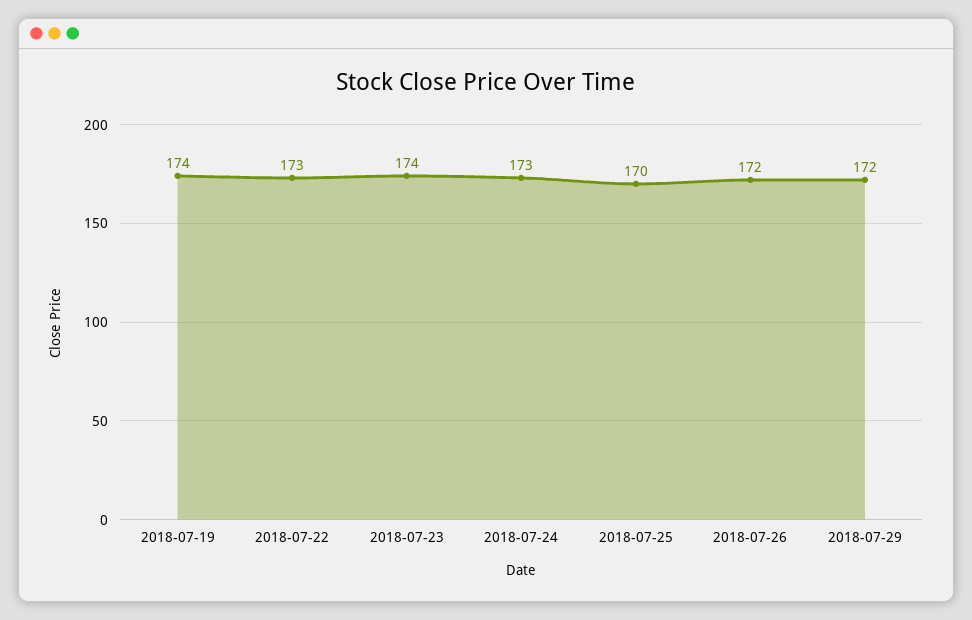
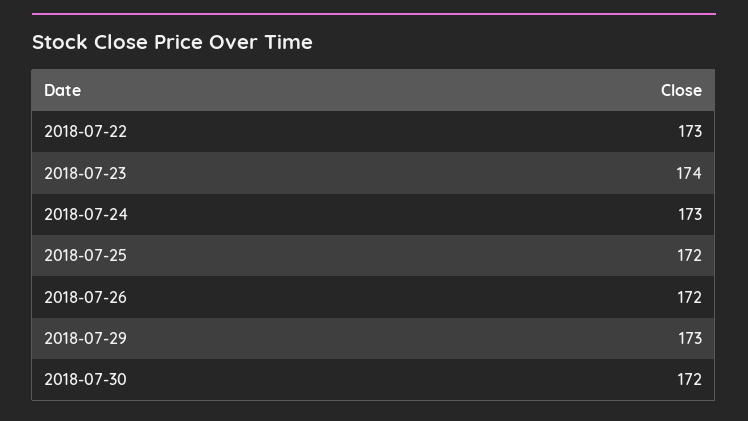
2018-07-19: 174 -> none
2018-07-25: 170 -> 172
2018-07-29: 172 -> 173
2018-07-30: none -> 172

